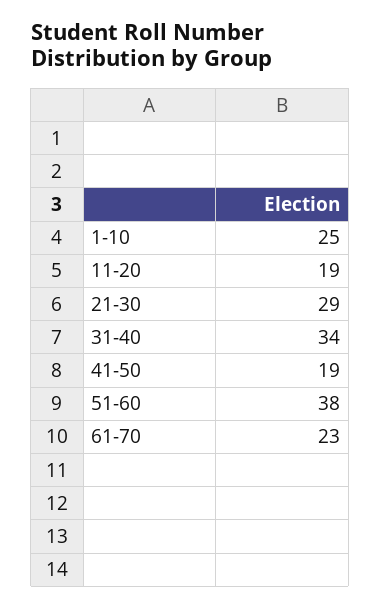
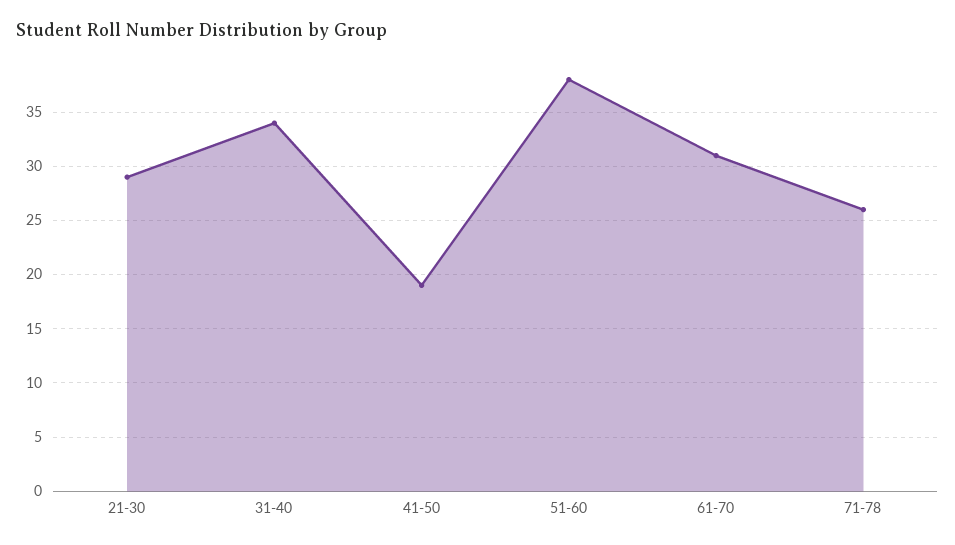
1-10: 25 -> none
11-20: 19 -> none
61-70: 23 -> 31
71-78: none -> 26

